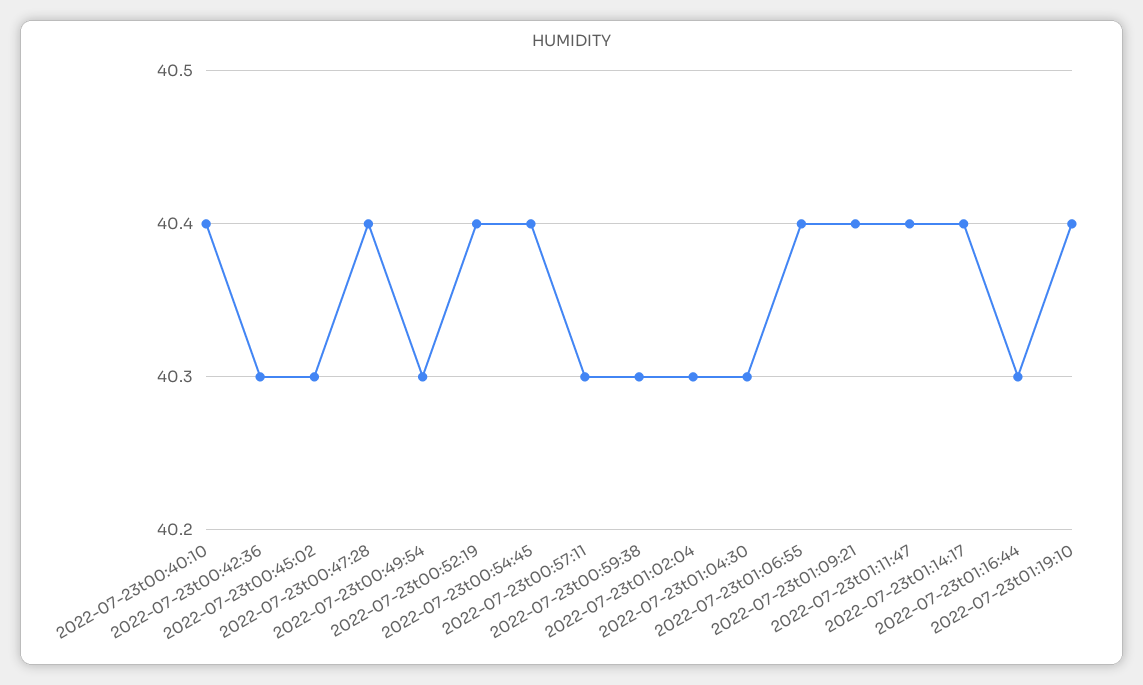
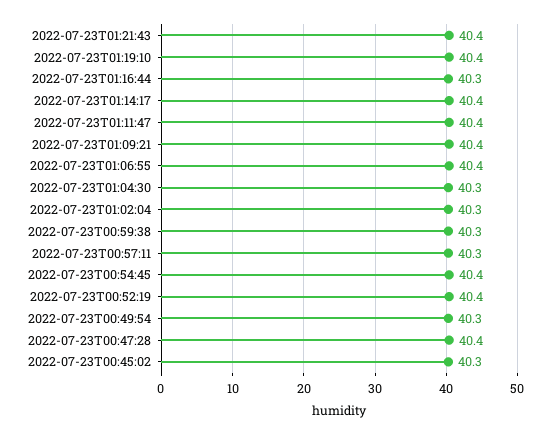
2022-07-23t00:40:10: 40.4 -> none
2022-07-23t00:42:36: 40.3 -> none
2022-07-23T01:21:43: none -> 40.4

